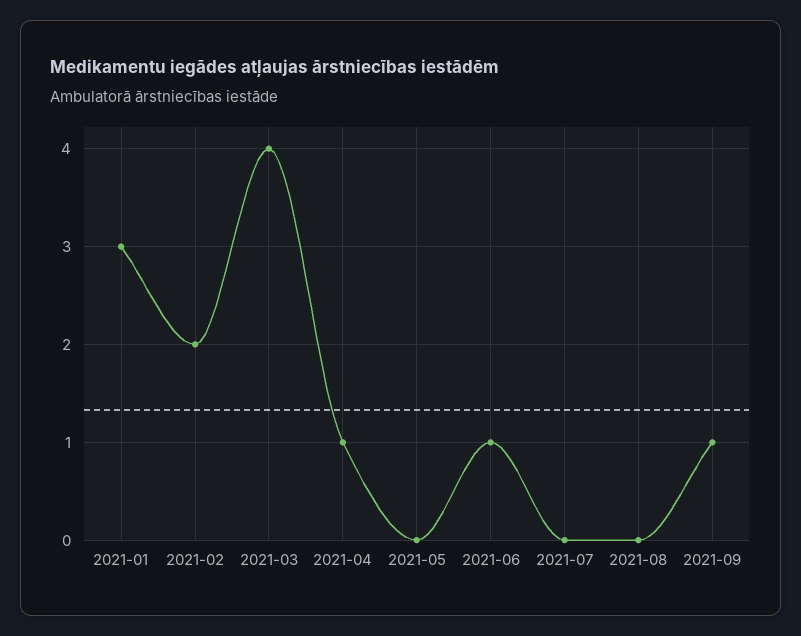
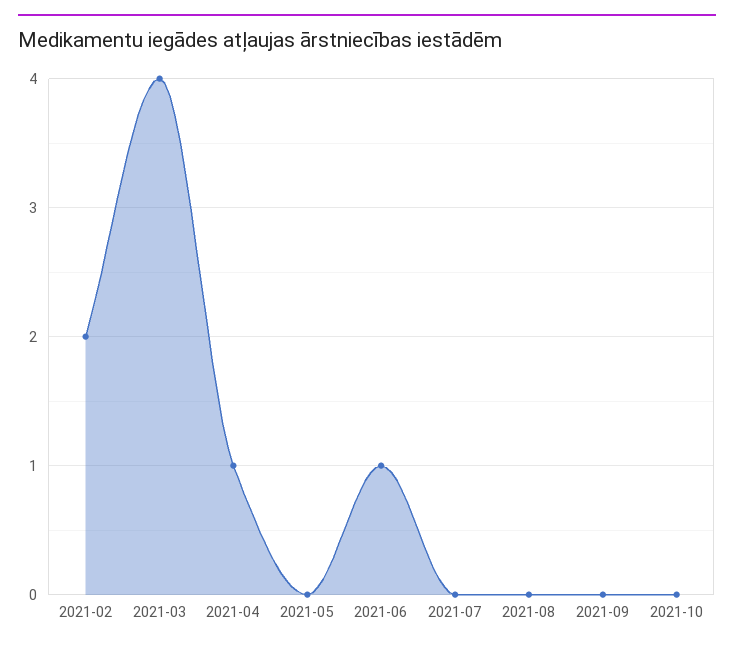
2021-01: 3 -> none
2021-09: 1 -> 0
2021-10: none -> 0

